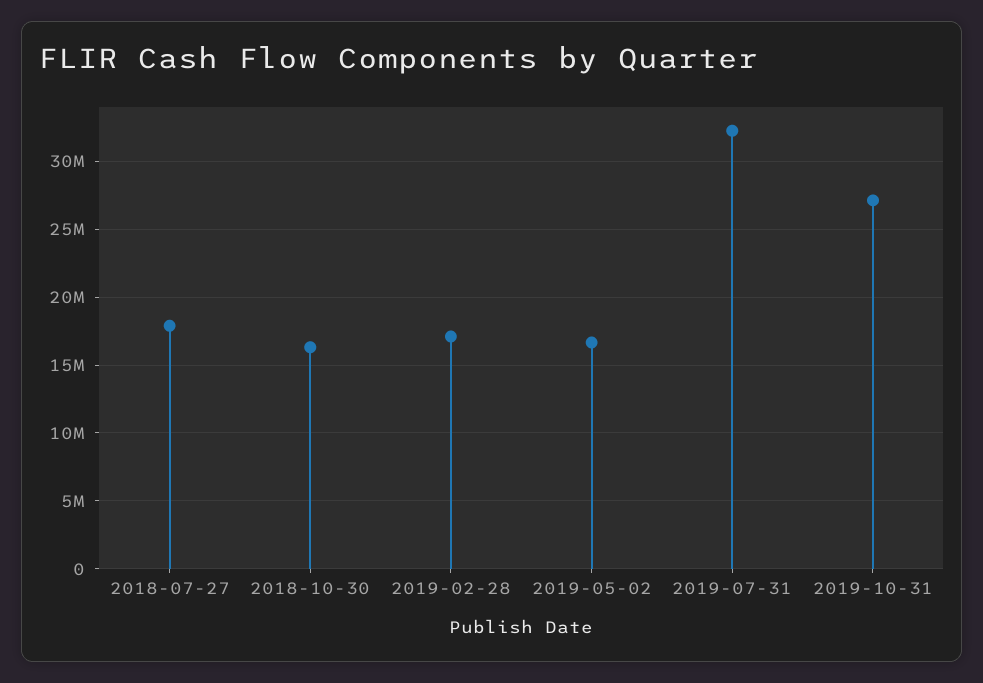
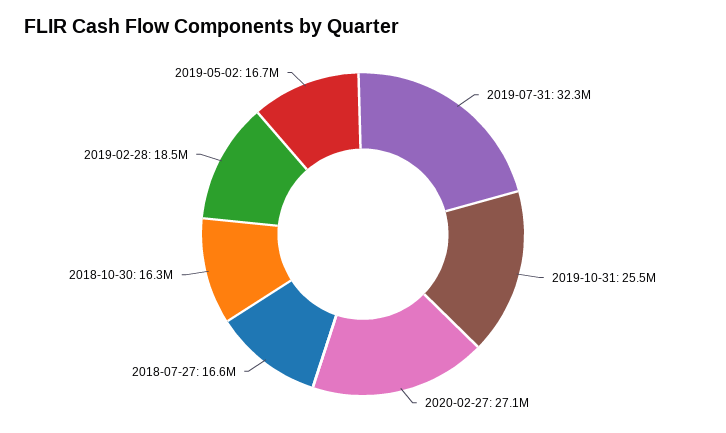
2018-07-27: 18000000 -> 16600000
2019-02-28: 17000000 -> 18500000
2019-10-31: 27000000 -> 25500000
2020-02-27: none -> 27100000

